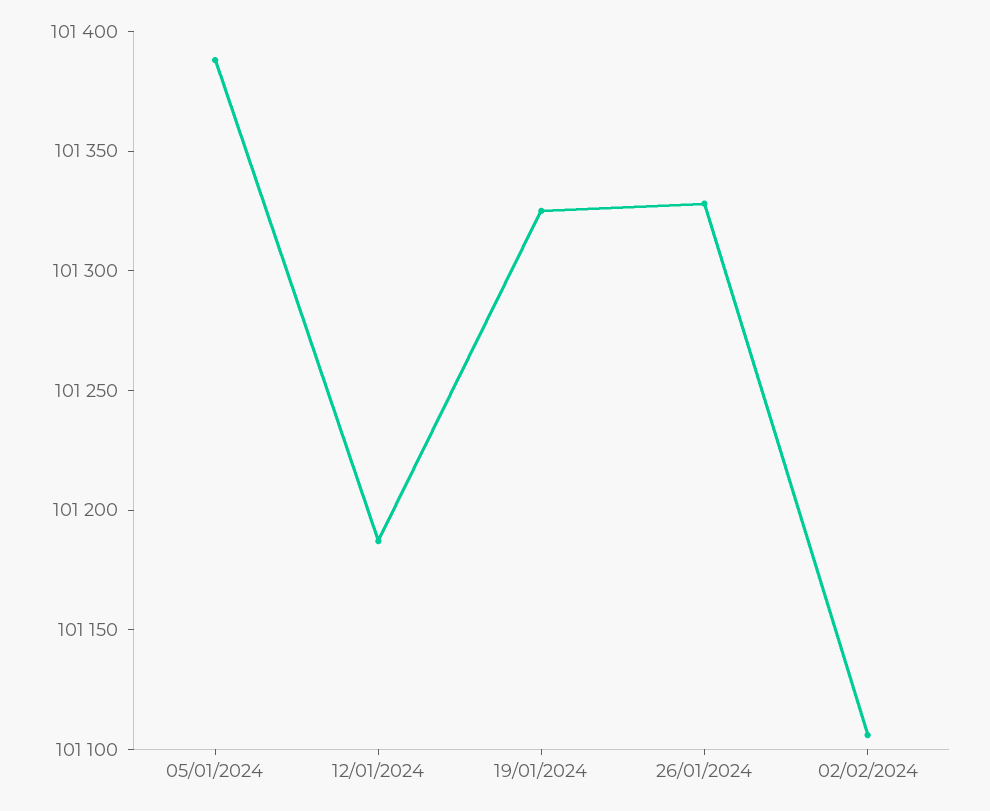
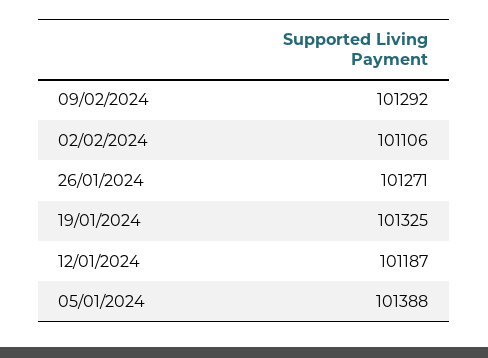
26/01/2024: 101330 -> 101271
09/02/2024: none -> 101292

